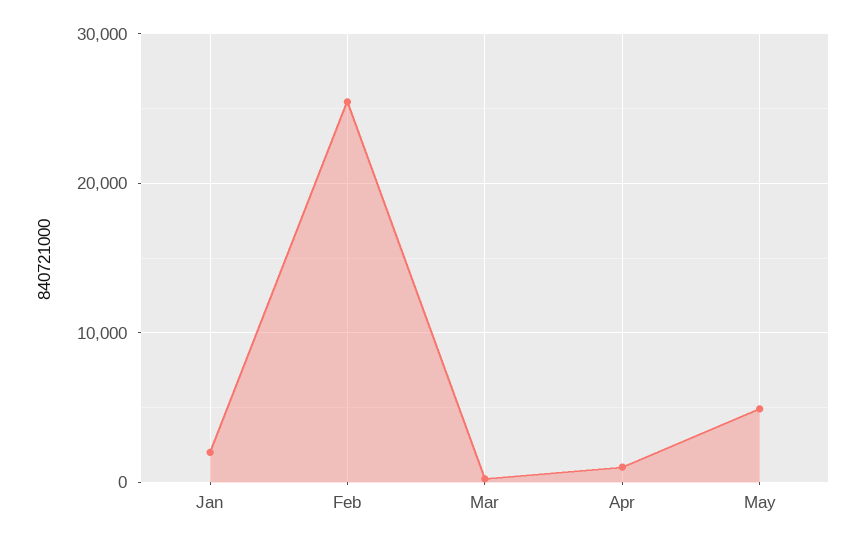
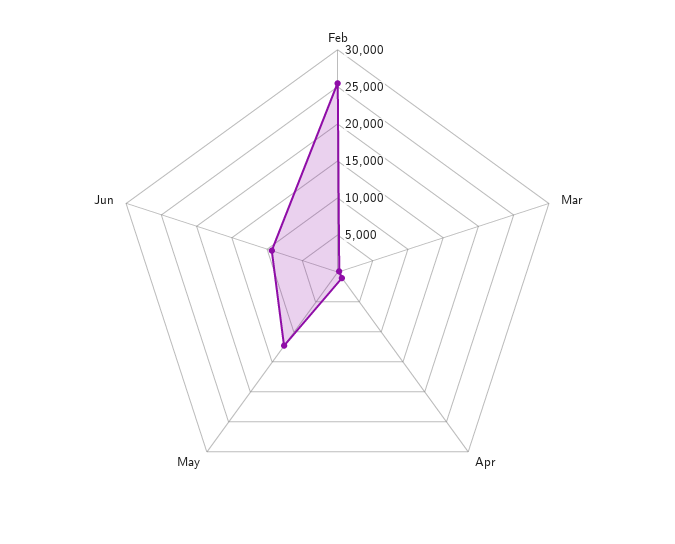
Jan: 2000 -> none
May: 5000 -> 12500
Jun: none -> 10000

